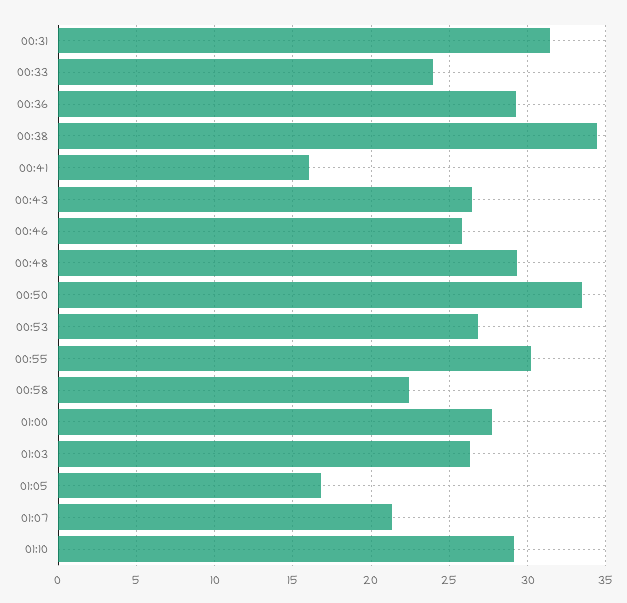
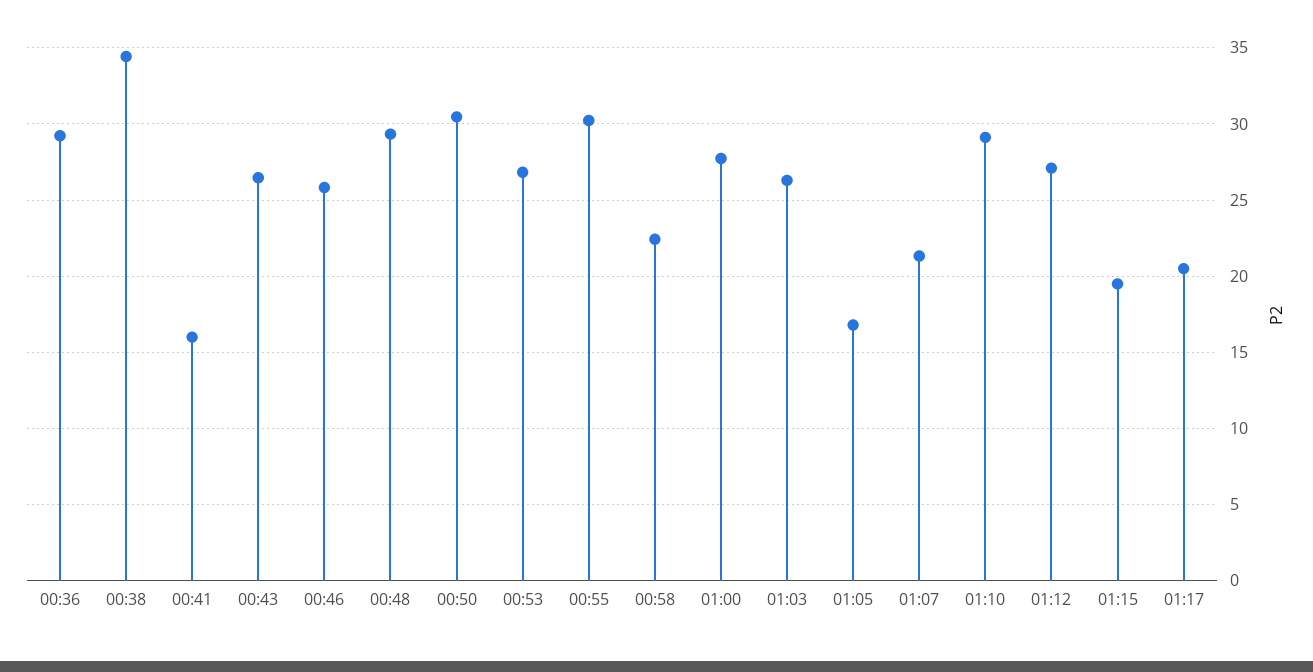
00:31: 31.5 -> none
00:33: 24 -> none
00:50: 33.5 -> 30.5
01:12: none -> 27
01:15: none -> 19.5
01:17: none -> 20.5

